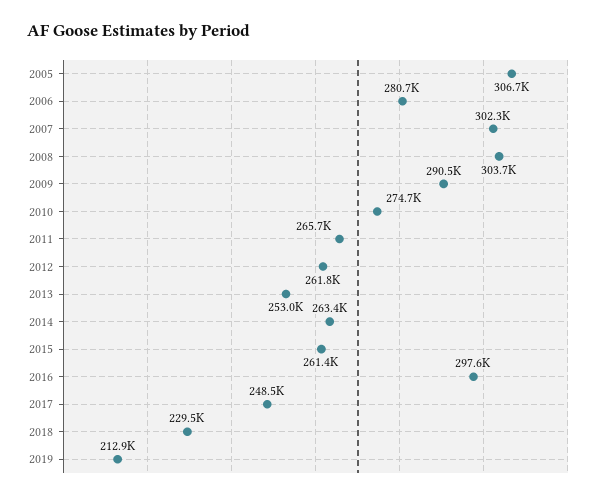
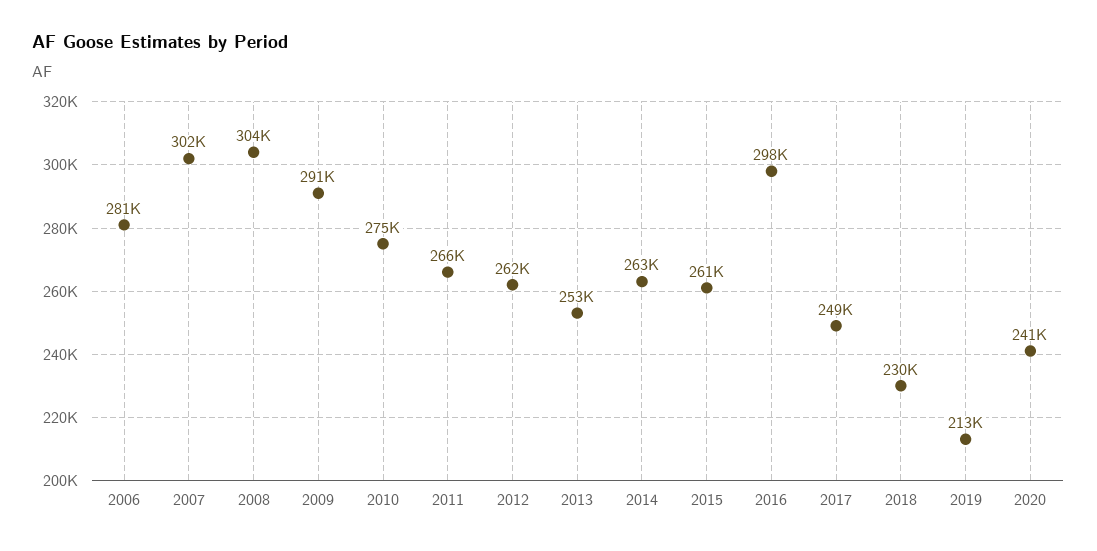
2005: 306700 -> none
2020: none -> 241000

